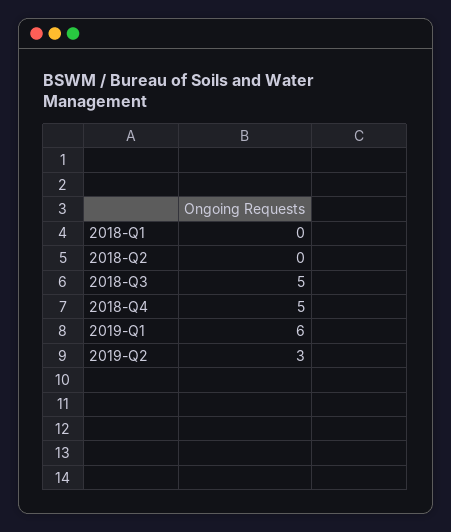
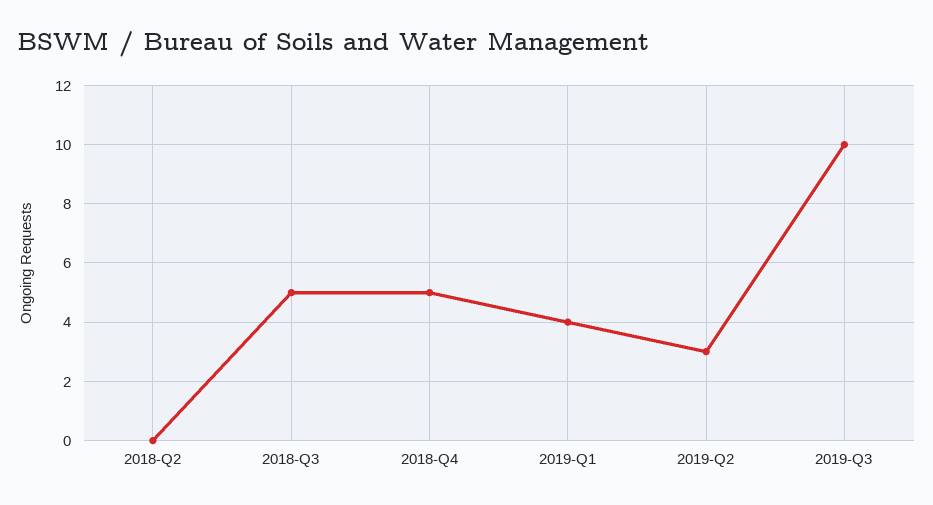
2018-Q1: 0 -> none
2019-Q1: 6 -> 4
2019-Q3: none -> 10

